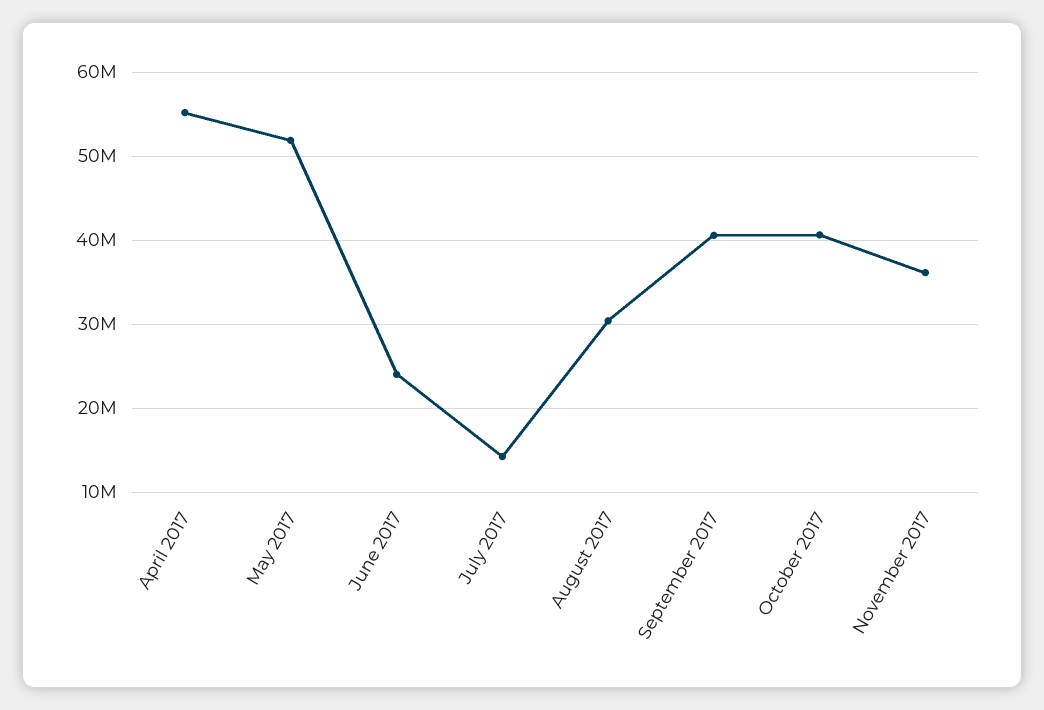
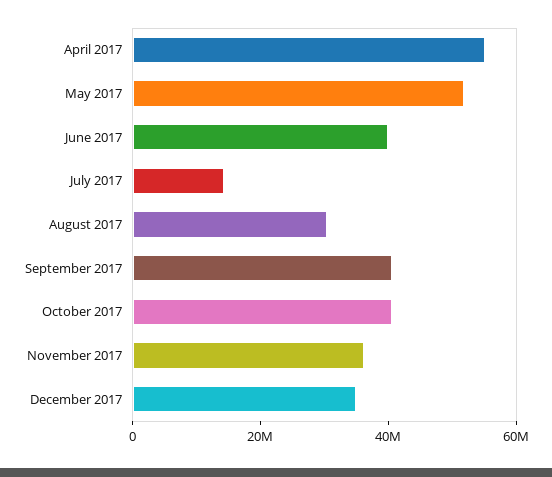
June 2017: 24000000 -> 40000000
December 2017: none -> 35000000

